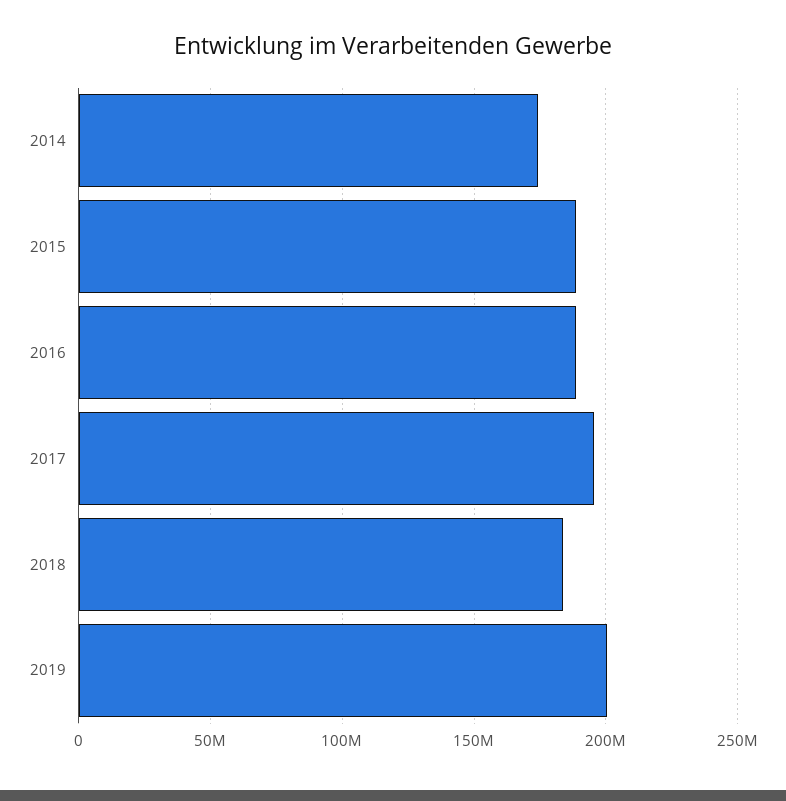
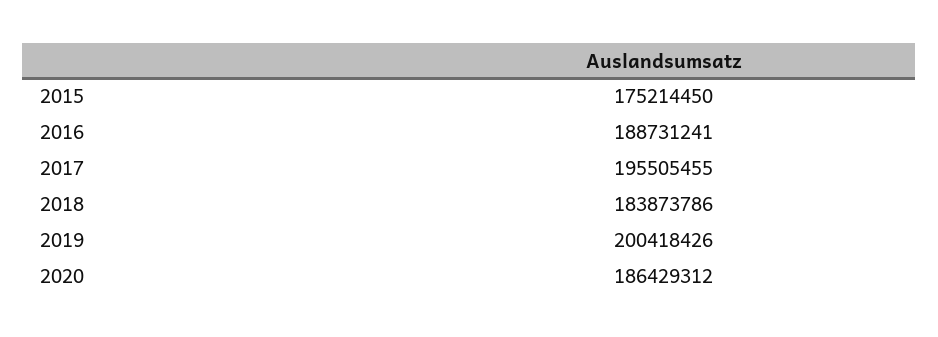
2014: 175000000 -> none
2015: 190000000 -> 175214450
2020: none -> 186429312

